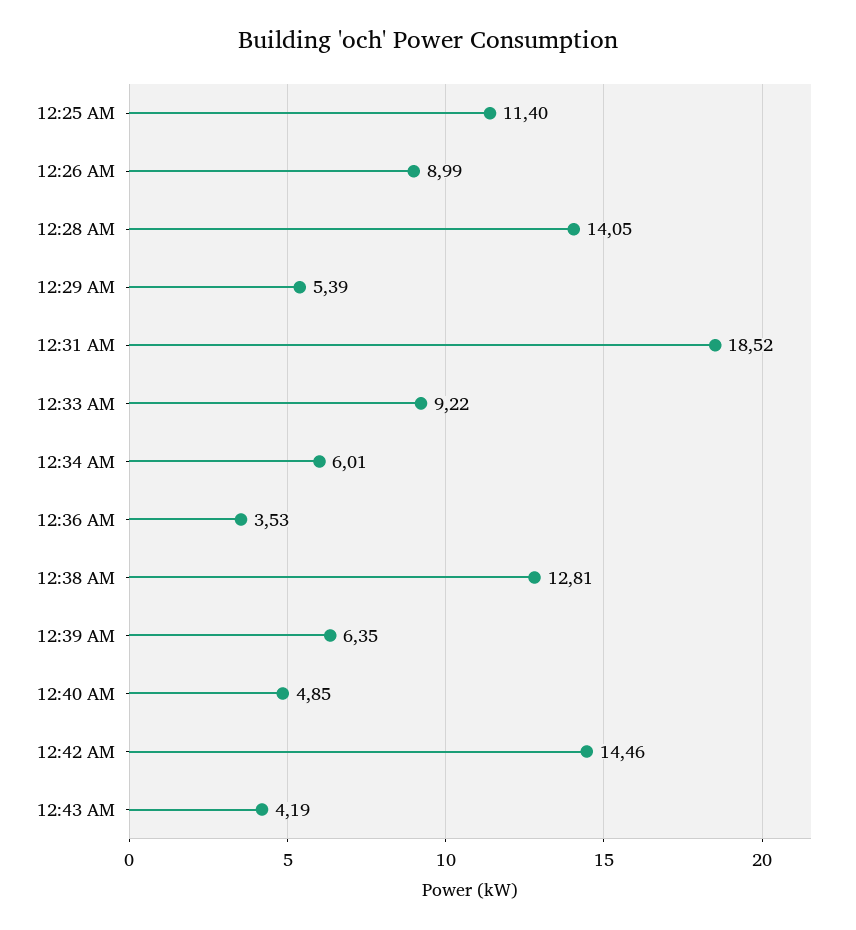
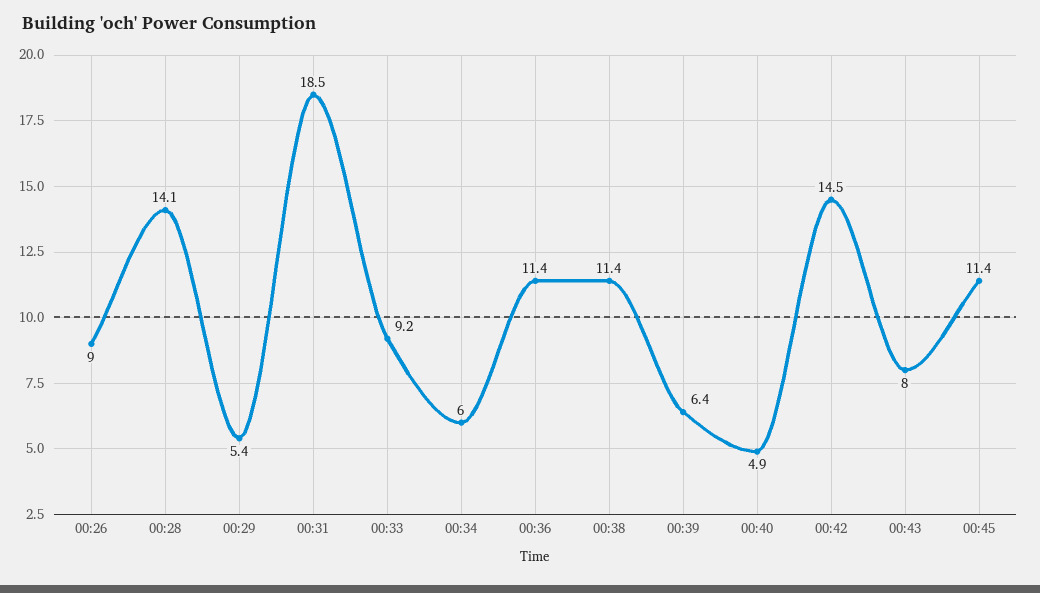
12:25 AM: 11.4 -> none
12:36 AM: 3.53 -> 11.4
12:38 AM: 12.81 -> 11.4
12:43 AM: 4.19 -> 8
00:45: none -> 11.4

